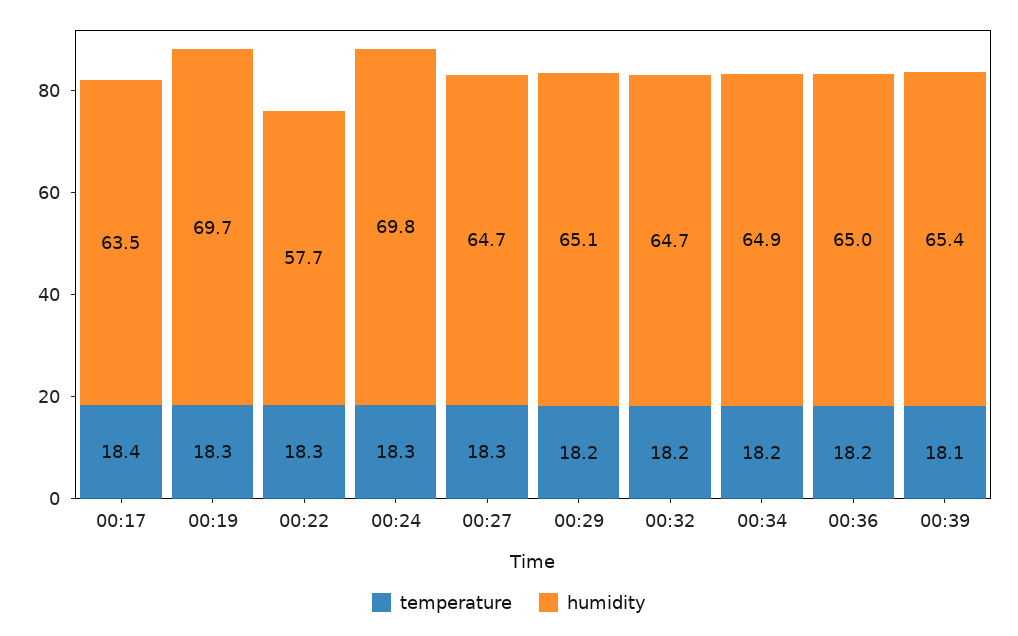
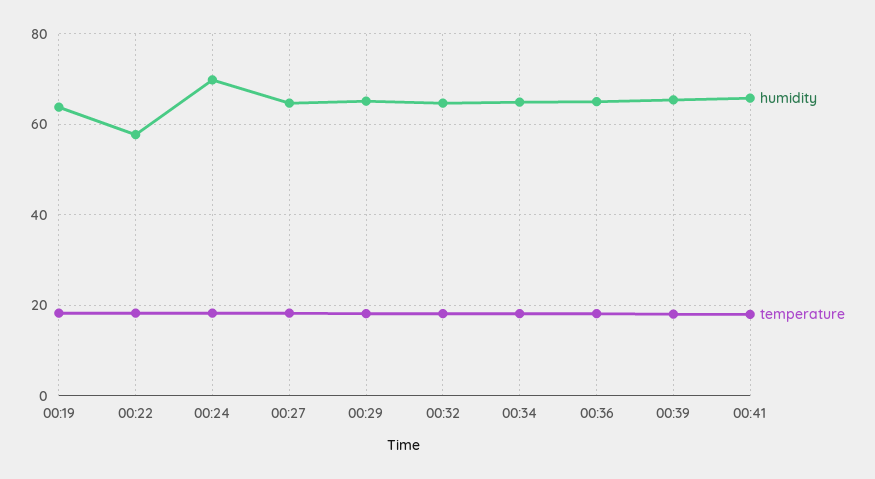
temperature, 00:17: 18.4 -> none
humidity, 00:17: 63.5 -> none
humidity, 00:19: 69.7 -> 64
humidity, 00:41: none -> 66
temperature, 00:41: none -> 18

